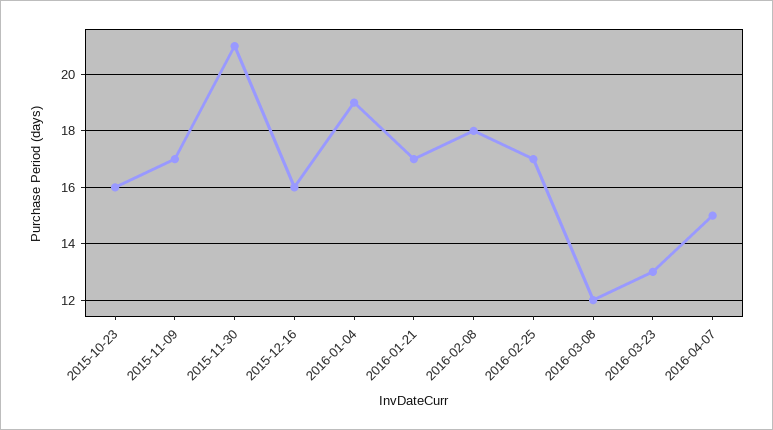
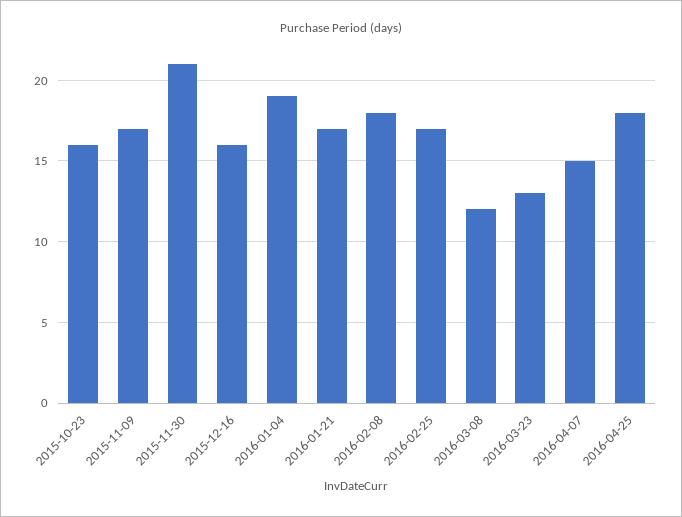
2016-04-25: none -> 18

